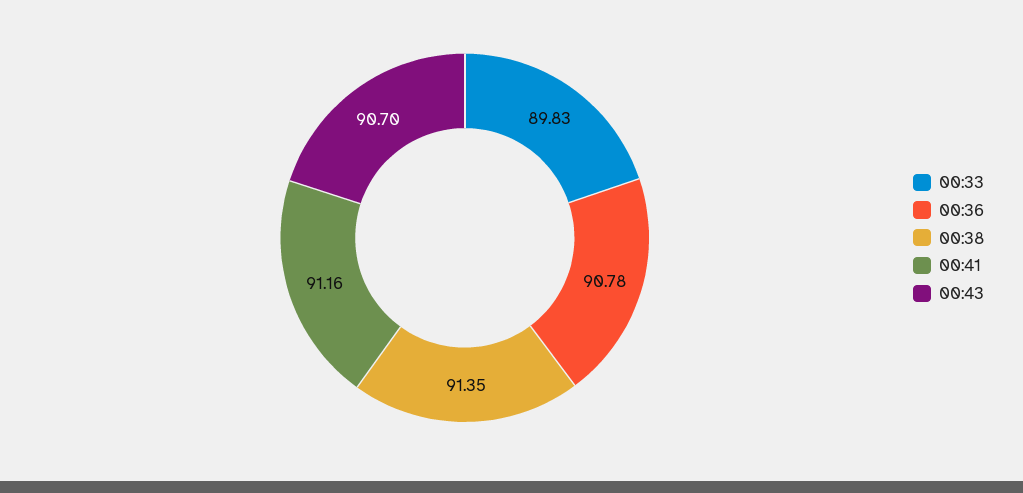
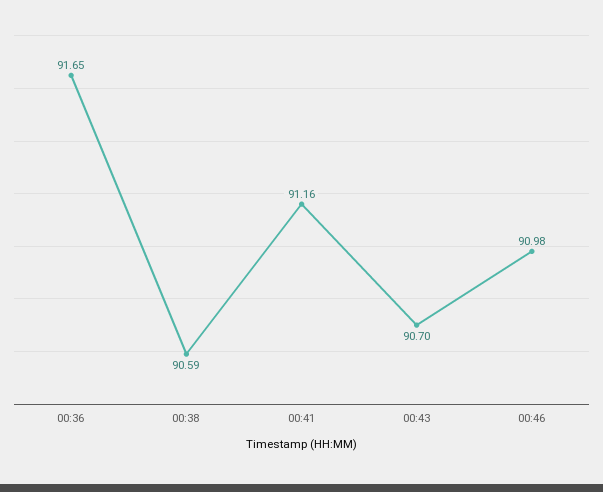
00:33: 89.83 -> none
00:36: 90.78 -> 91.65
00:38: 91.35 -> 90.59
00:46: none -> 90.98

